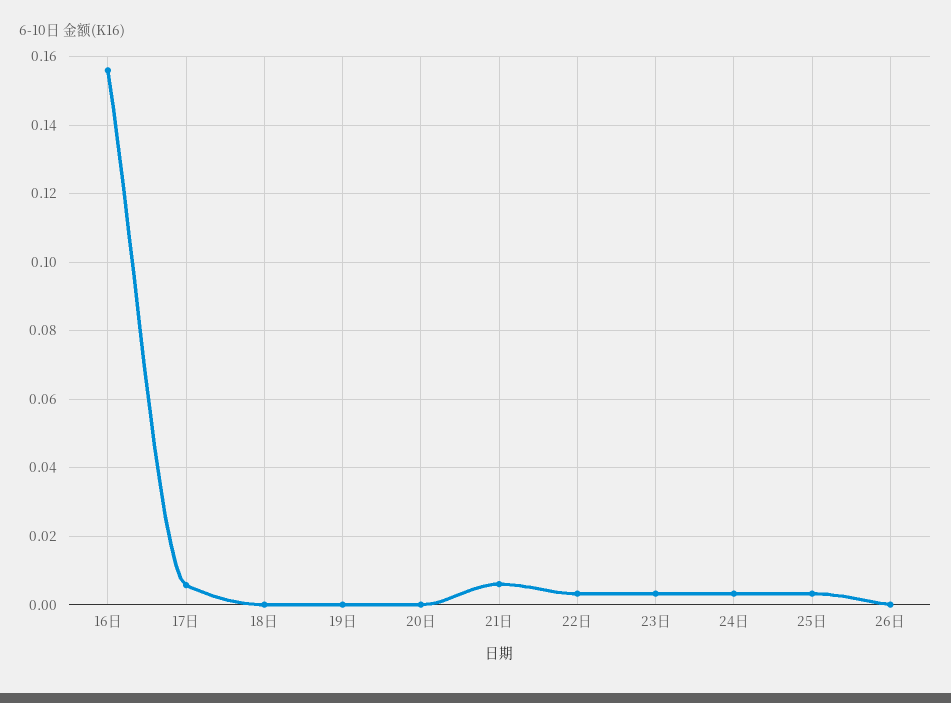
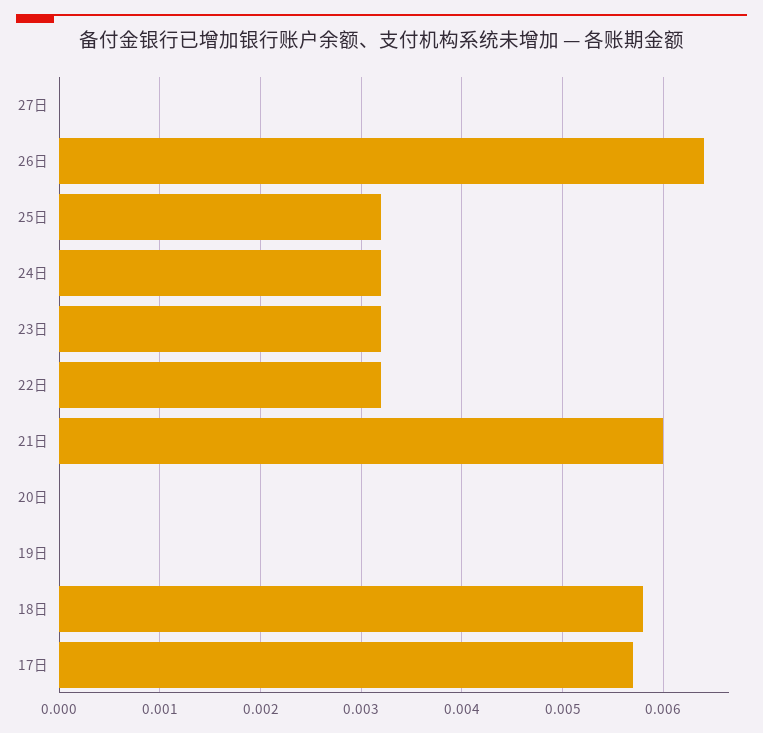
16日: 0.156 -> none
18日: 0 -> 0.0058
26日: 0 -> 0.0064
27日: none -> 0

